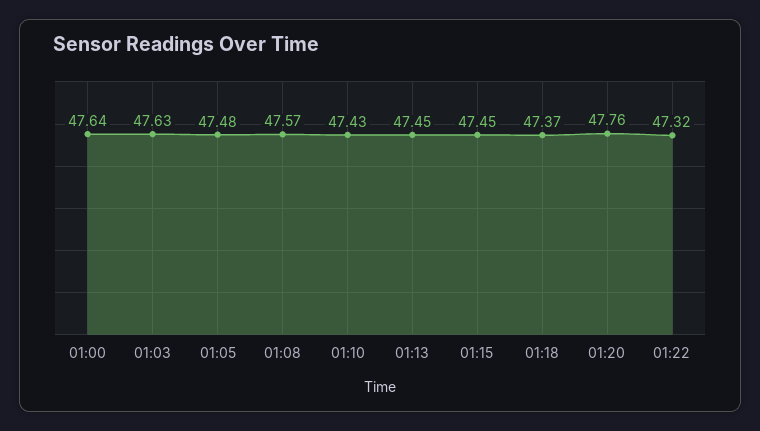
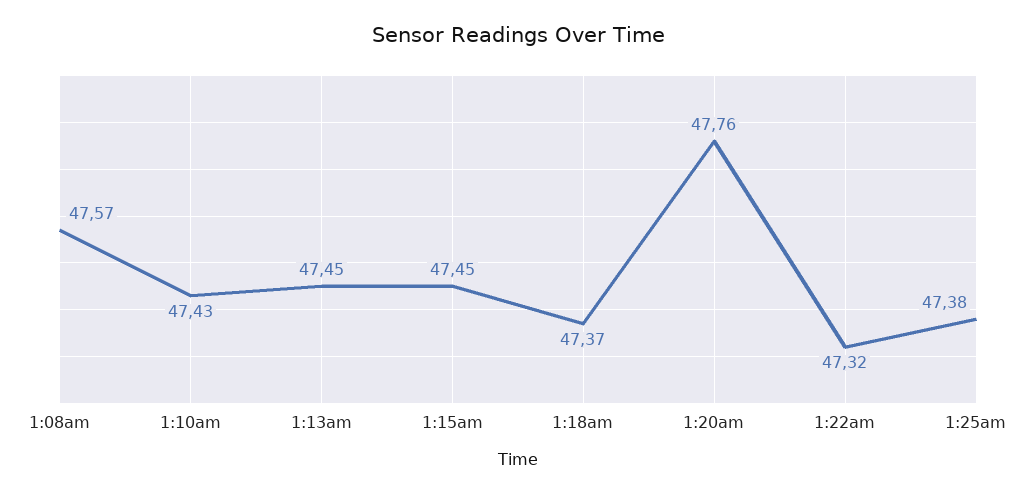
01:00: 47.64 -> none
01:03: 47.63 -> none
01:05: 47.48 -> none
1:25am: none -> 47.38

